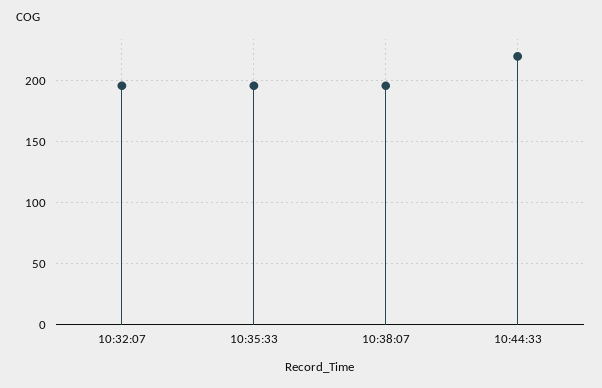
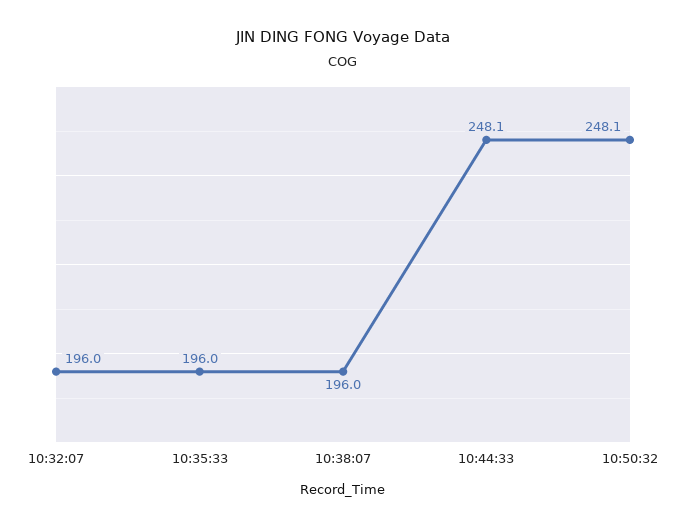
10:44:33: 220 -> 248.1
10:50:32: none -> 248.1

